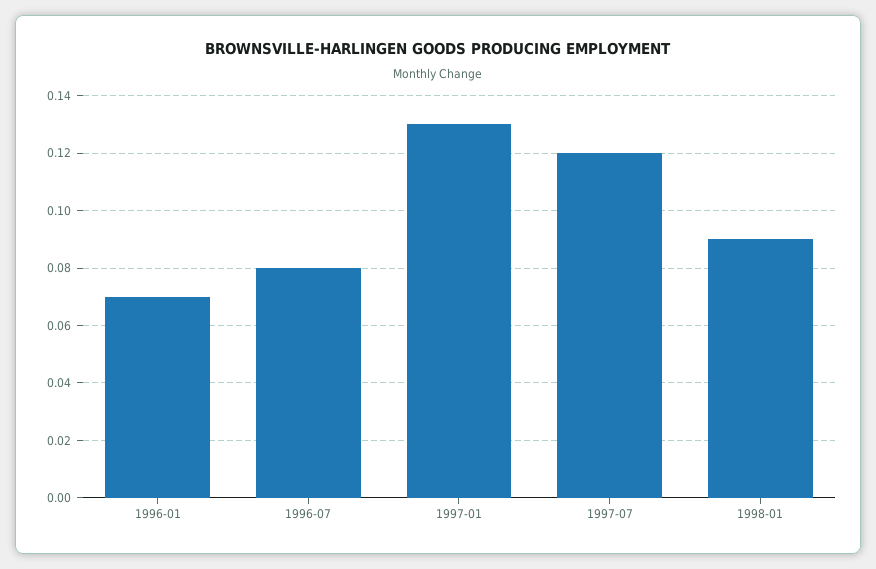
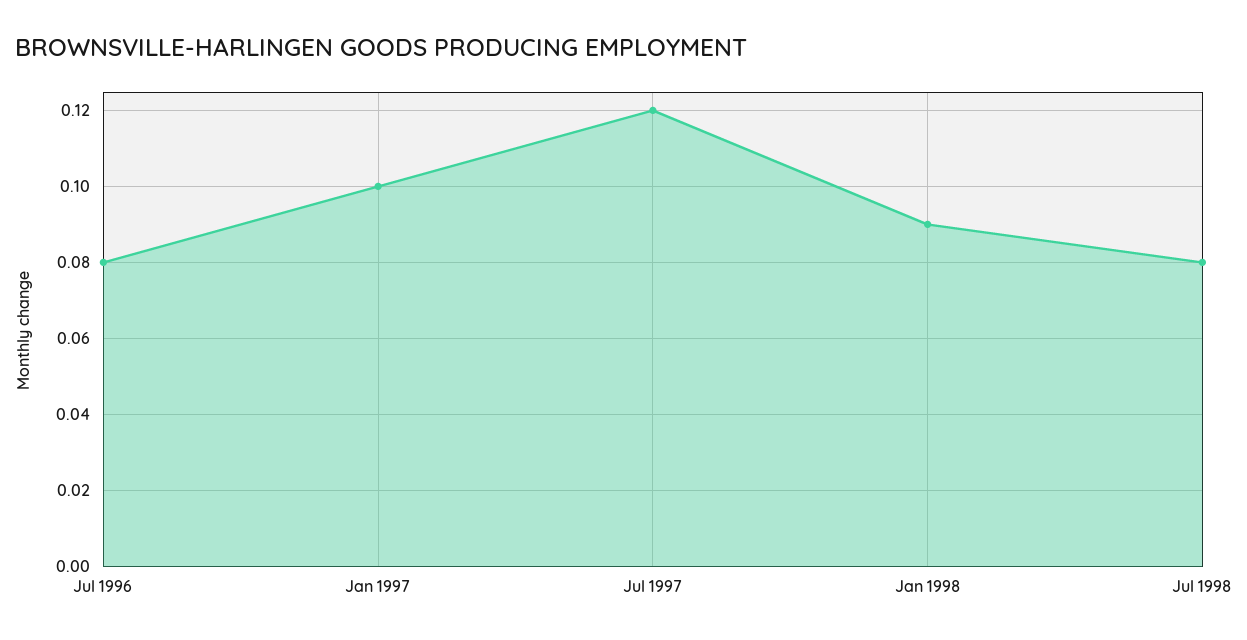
1996-01: 0.07 -> none
1997-01: 0.13 -> 0.1
Jul 1998: none -> 0.08

